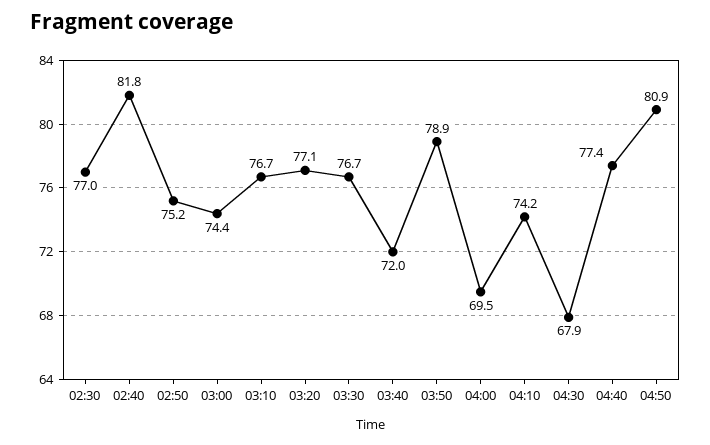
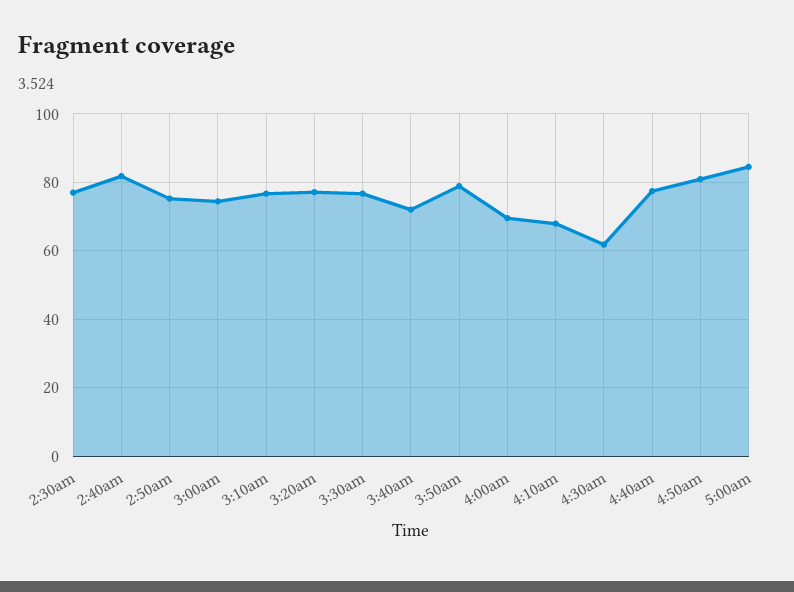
04:10: 74.2 -> 68
04:30: 67.9 -> 62
5:00am: none -> 84

